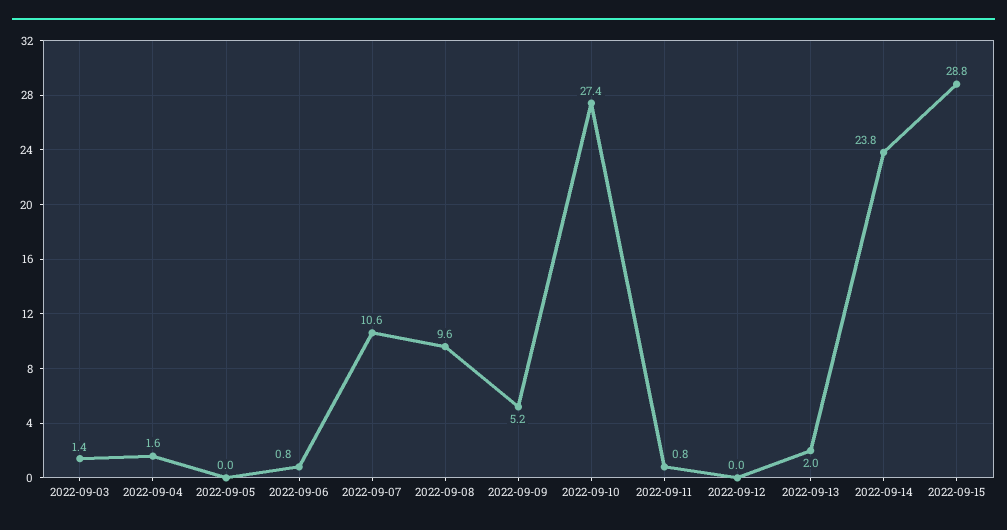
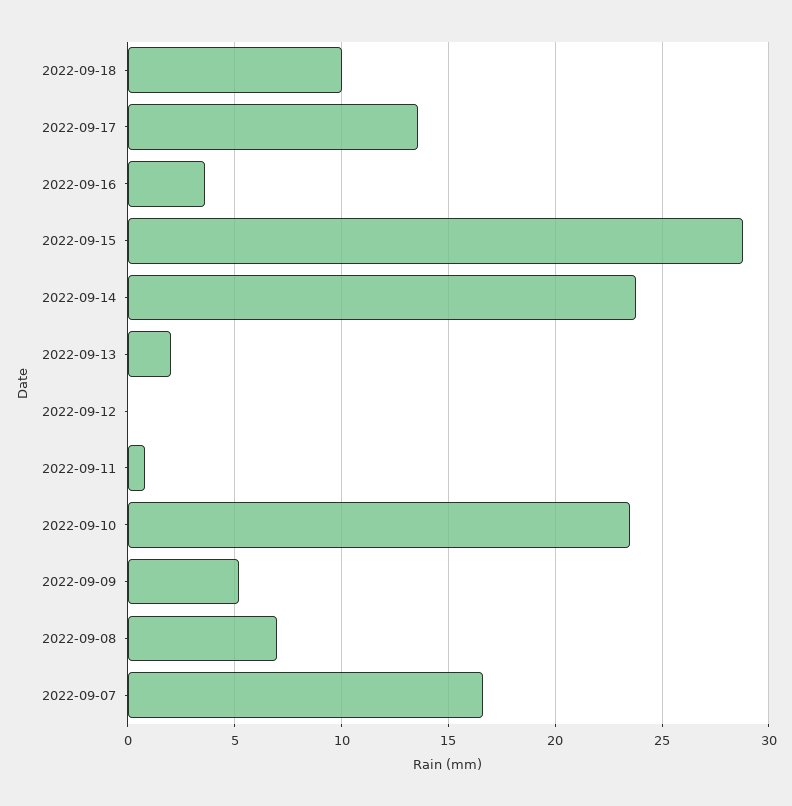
2022-09-03: 1.4 -> none
2022-09-04: 1.6 -> none
2022-09-05: 0 -> none
2022-09-06: 0.8 -> none
2022-09-07: 10.6 -> 16.5
2022-09-08: 9.6 -> 7
2022-09-10: 27.4 -> 23.5
2022-09-18: none -> 10
2022-09-17: none -> 13.5
2022-09-16: none -> 3.5

